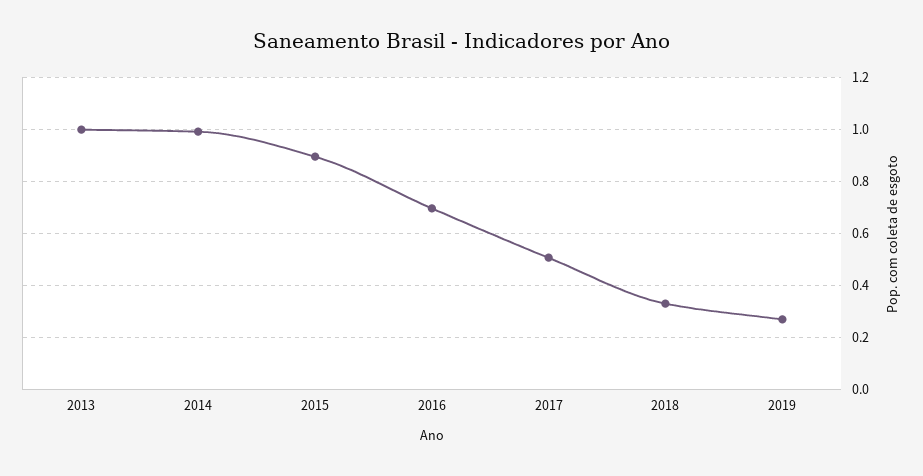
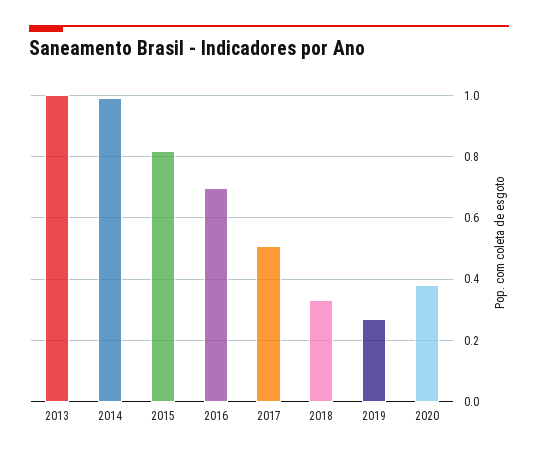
2015: 0.9 -> 0.82
2020: none -> 0.38

